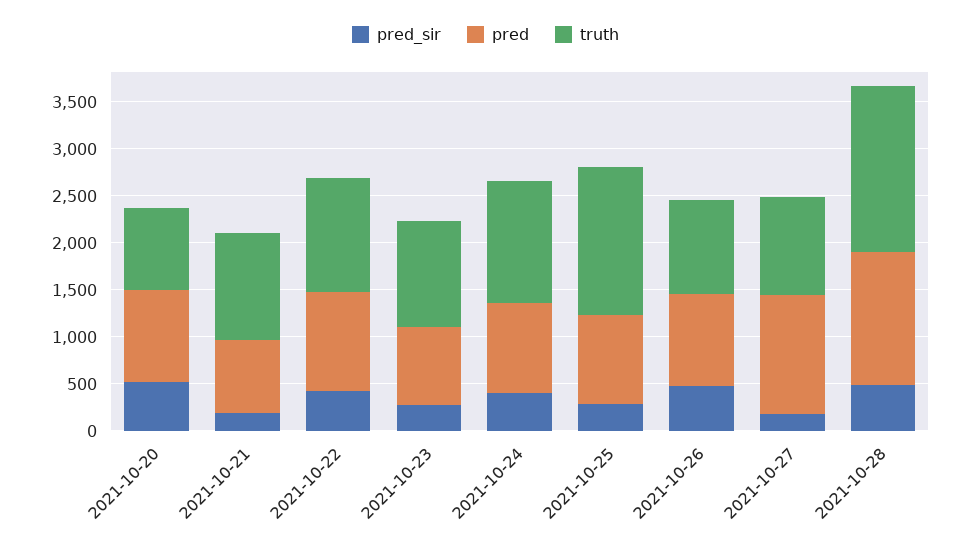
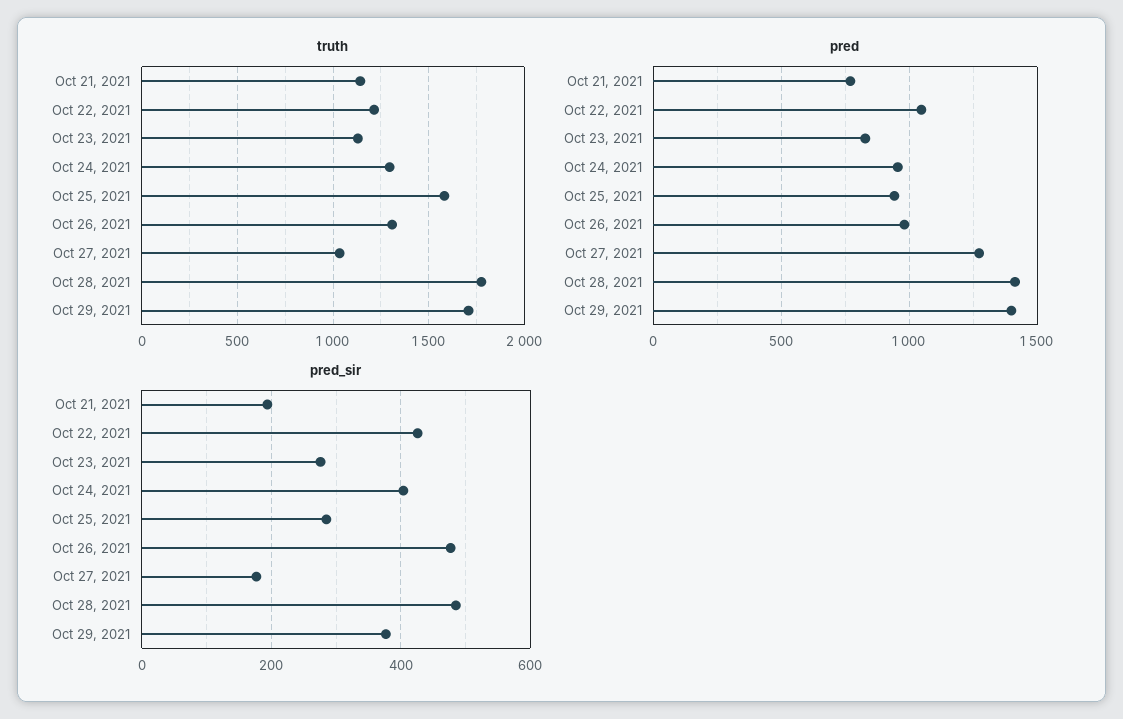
pred_sir, 2021-10-20: 500 -> none
pred, 2021-10-20: 1000 -> none
truth, 2021-10-20: 900 -> none
truth, 2021-10-26: 1000 -> 1300
truth, Oct 29, 2021: none -> 1700
pred, Oct 29, 2021: none -> 1400
pred_sir, Oct 29, 2021: none -> 380

